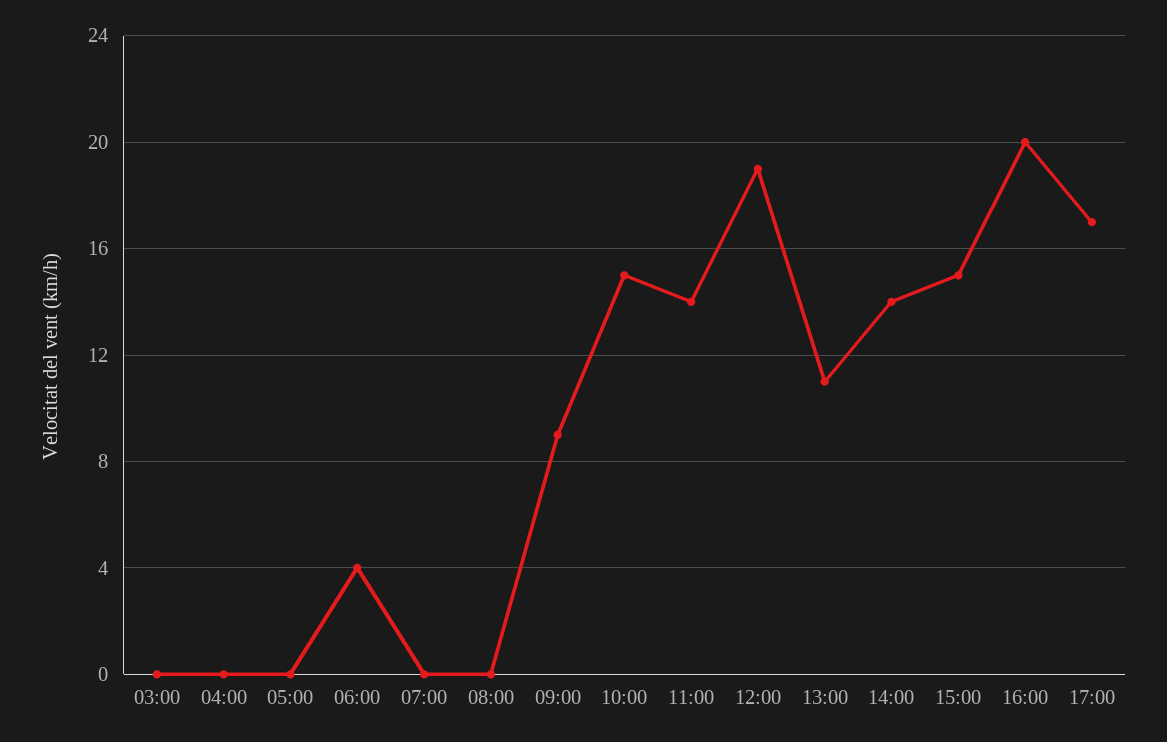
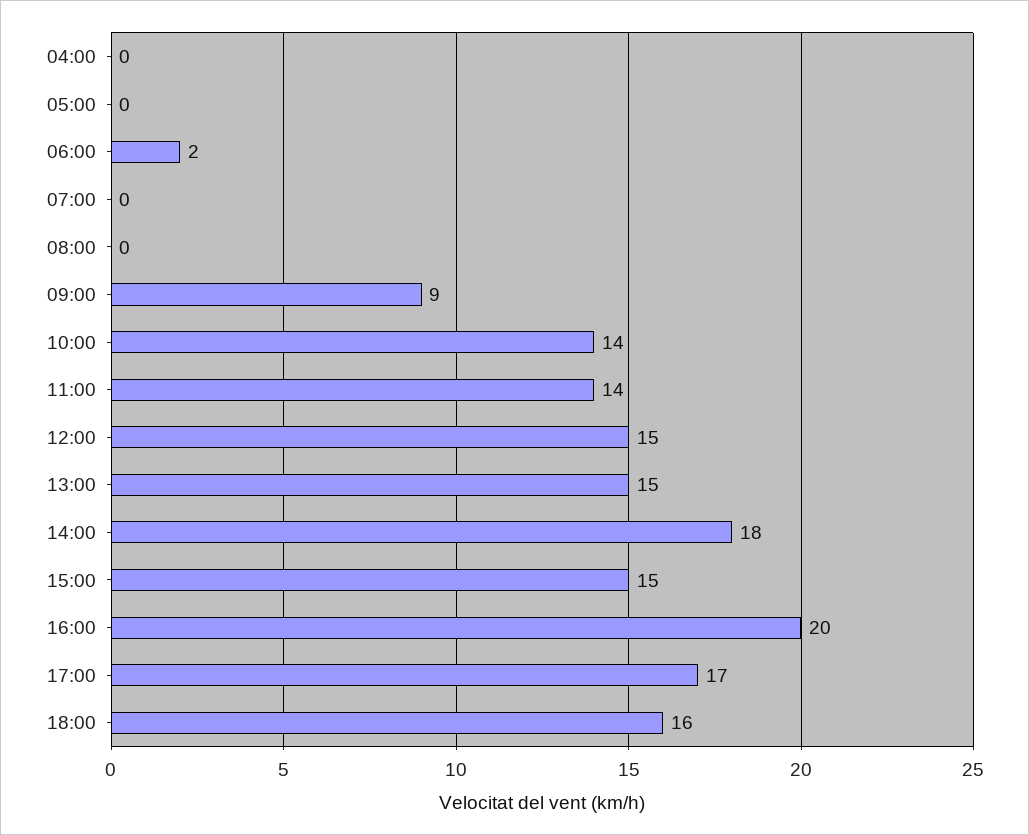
03:00: 0 -> none
06:00: 4 -> 2
10:00: 15 -> 14
12:00: 19 -> 15
13:00: 11 -> 15
14:00: 14 -> 18
18:00: none -> 16

